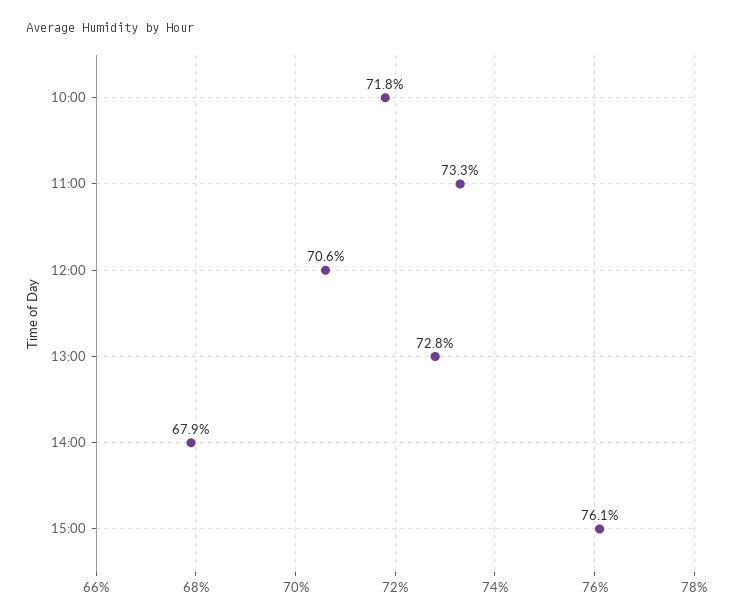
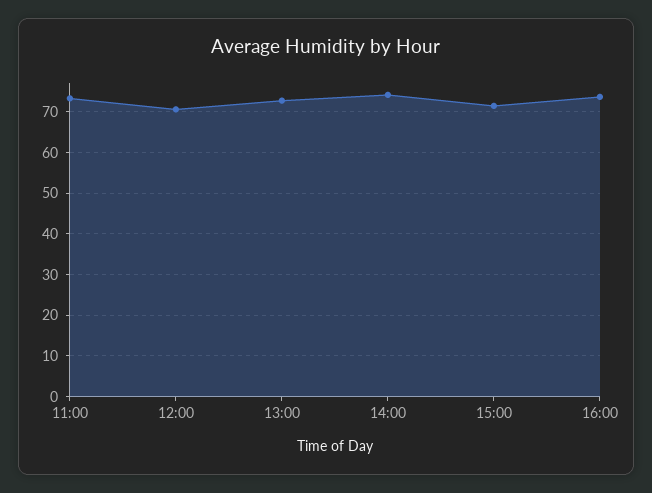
10:00: 71.8 -> none
14:00: 67.9 -> 74
15:00: 76.1 -> 72
16:00: none -> 74

